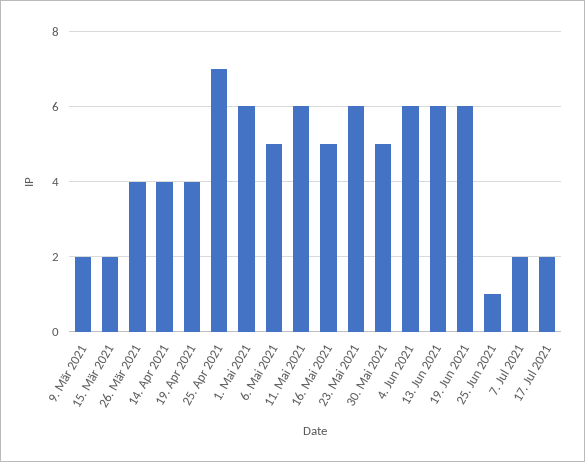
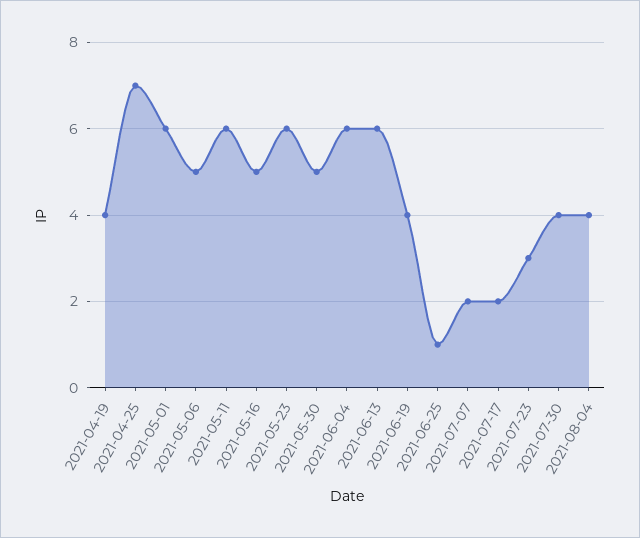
9. Mär 2021: 2 -> none
15. Mär 2021: 2 -> none
26. Mär 2021: 4 -> none
14. Apr 2021: 4 -> none
19. Jun 2021: 6 -> 4
2021-07-23: none -> 3
2021-07-30: none -> 4
2021-08-04: none -> 4

